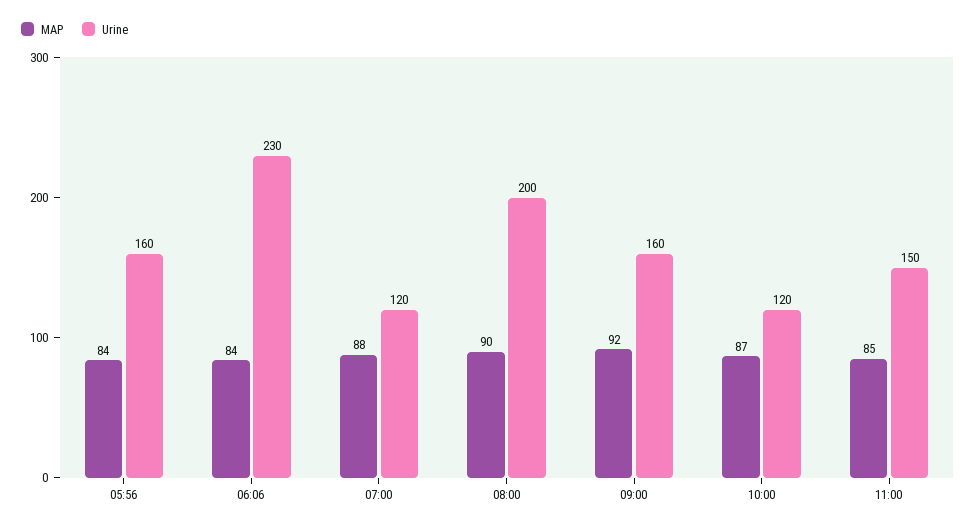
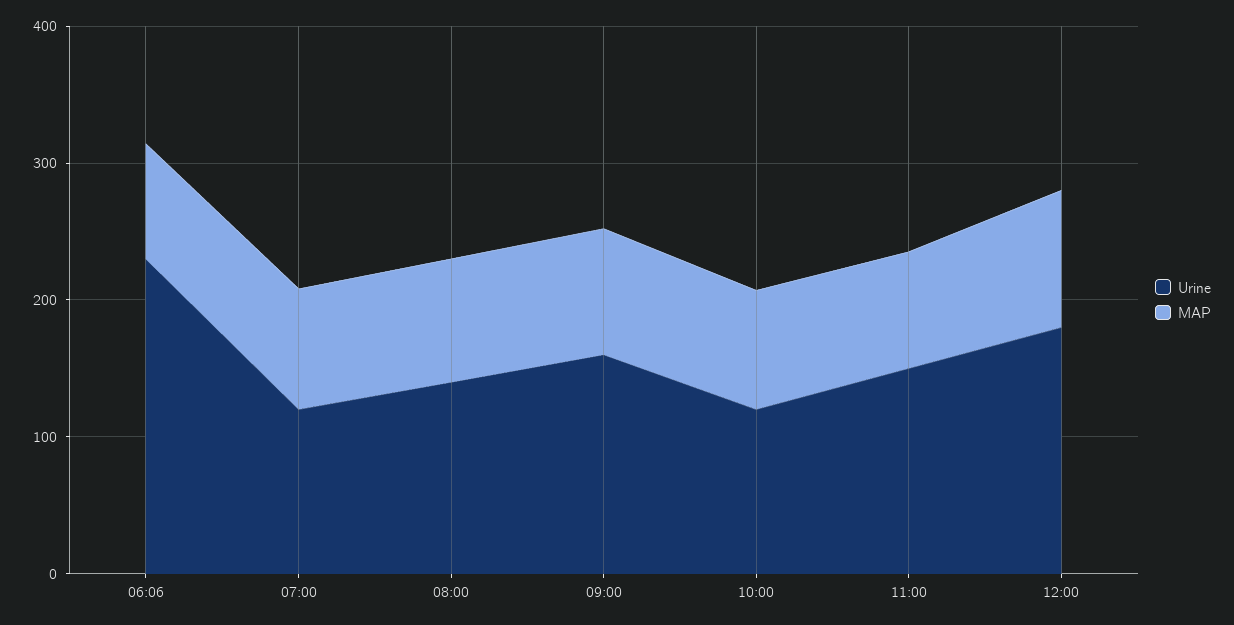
MAP, 05:56: 84 -> none
Urine, 05:56: 160 -> none
Urine, 08:00: 200 -> 140
Urine, 12:00: none -> 180
MAP, 12:00: none -> 100

